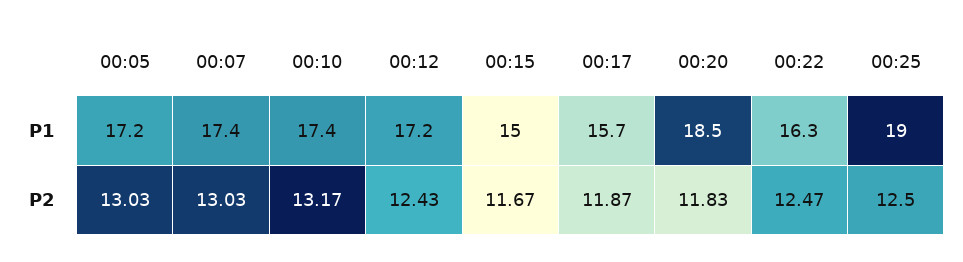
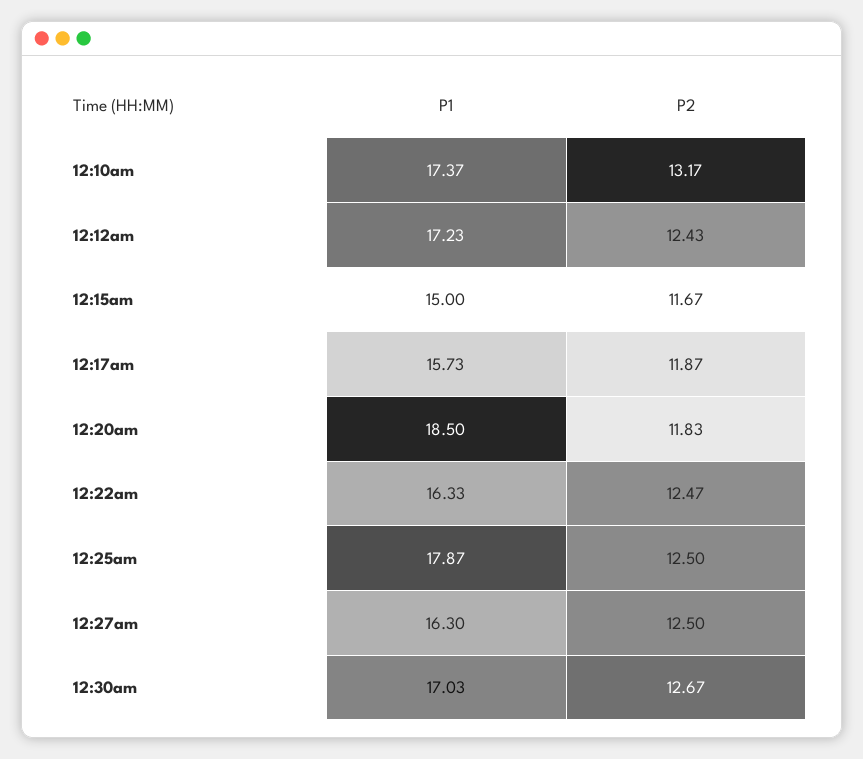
00:05, P1: 17.2 -> none
00:07, P1: 17.4 -> none
00:25, P1: 19 -> 17.87
00:05, P2: 13.03 -> none
00:07, P2: 13.03 -> none
12:27am, P1: none -> 16.3
12:27am, P2: none -> 12.5
12:30am, P1: none -> 17.03
12:30am, P2: none -> 12.67

